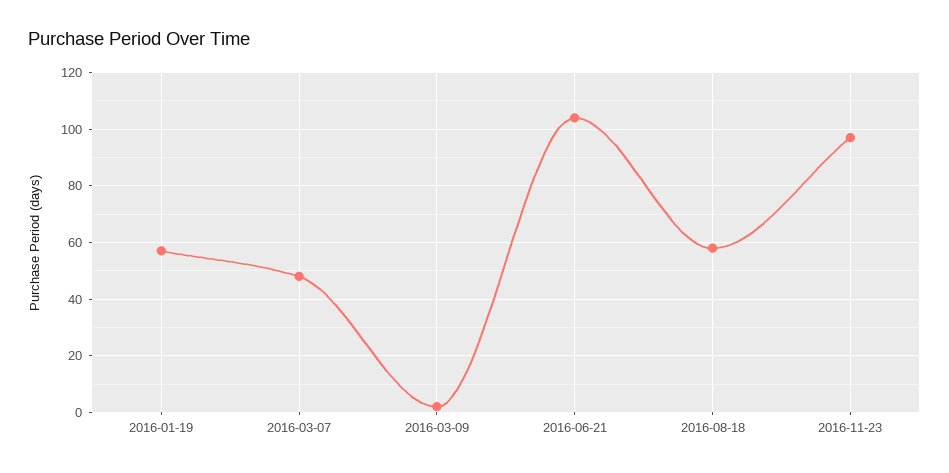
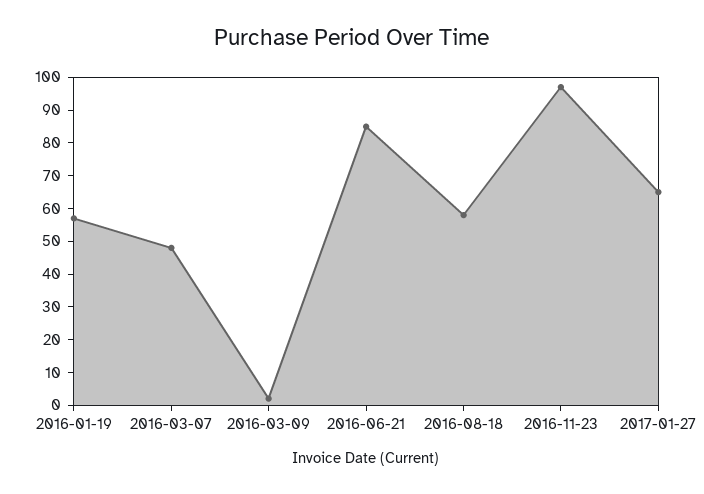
2016-06-21: 105 -> 85
2017-01-27: none -> 65

